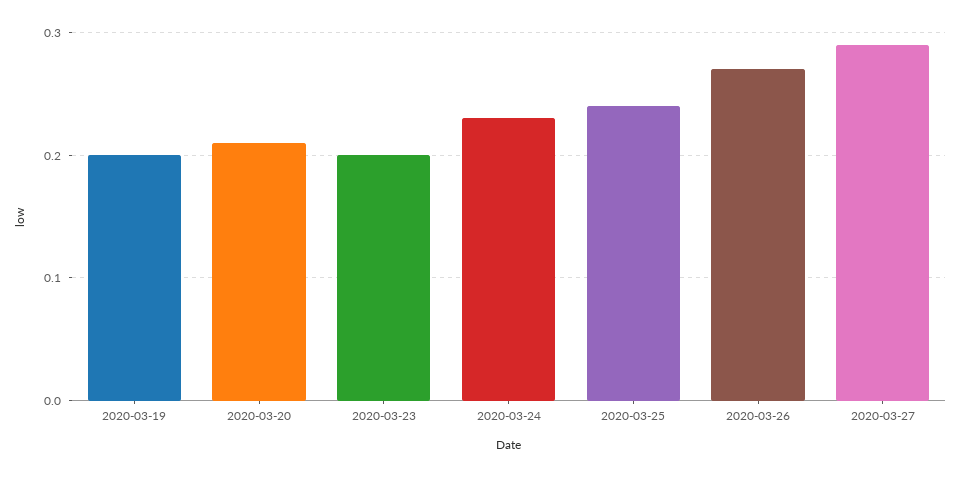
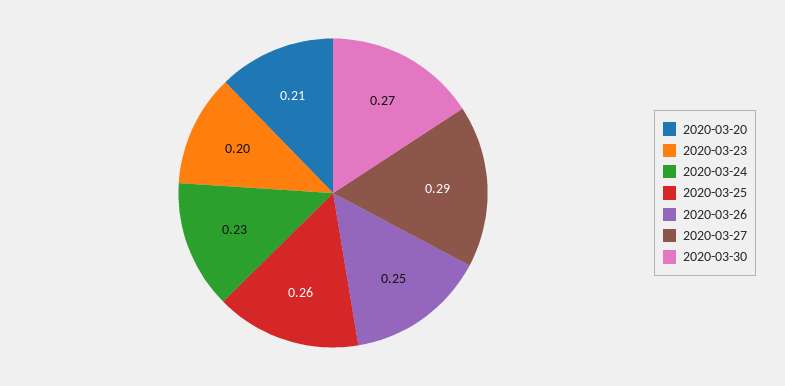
2020-03-19: 0.2 -> none
2020-03-25: 0.24 -> 0.26
2020-03-26: 0.27 -> 0.25
2020-03-30: none -> 0.27

